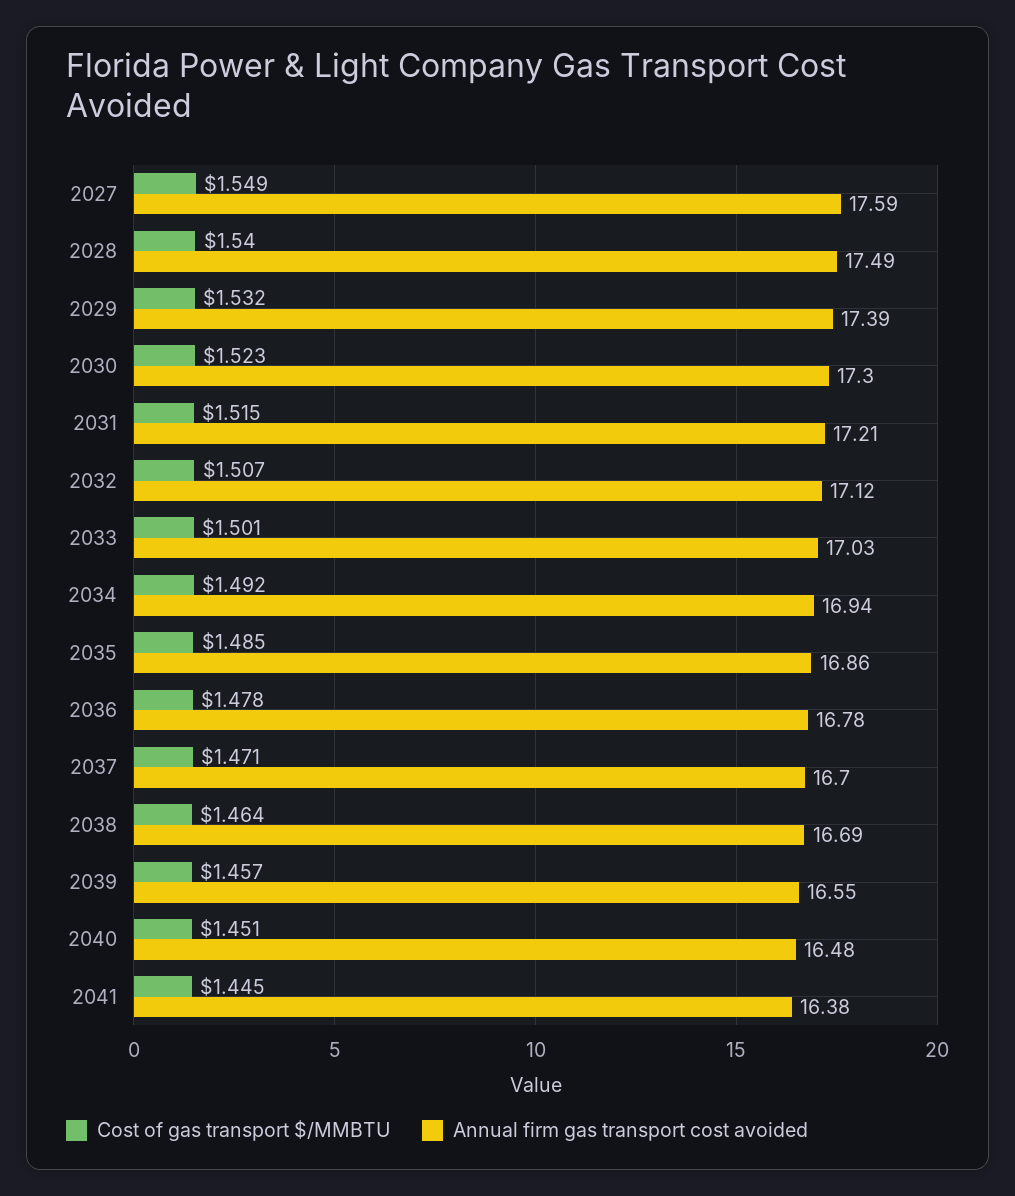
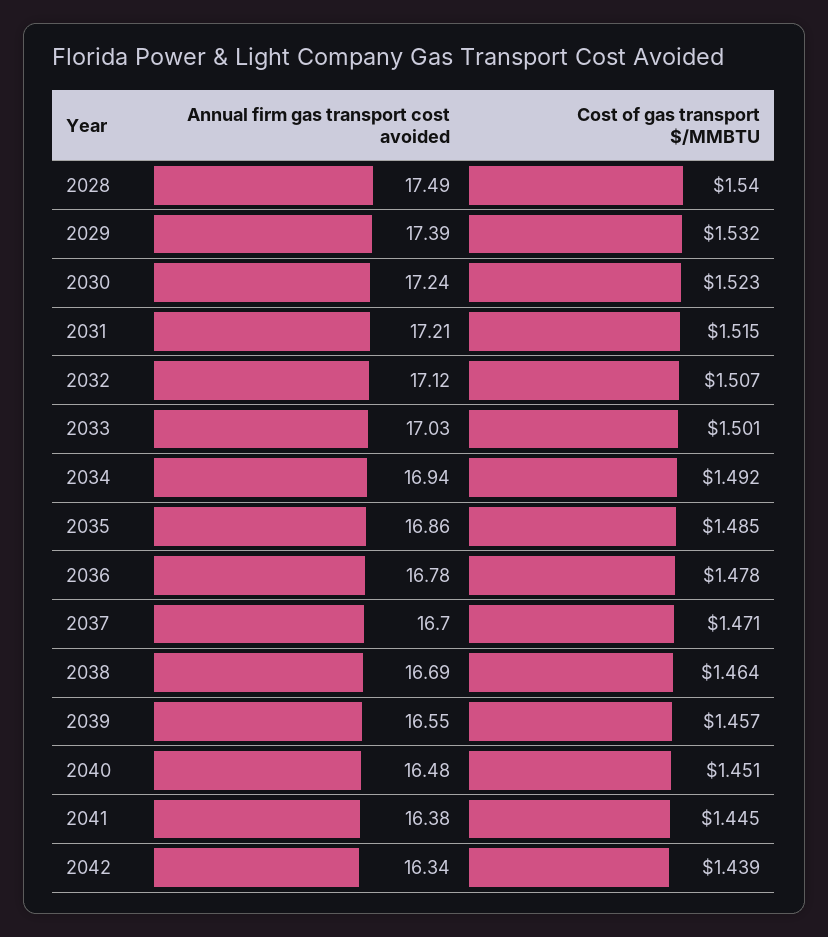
Cost of gas transport $/MMBTU, 2027: 1.549 -> none
Annual firm gas transport cost avoided, 2027: 17.59 -> none
Annual firm gas transport cost avoided, 2030: 17.3 -> 17.24
Annual firm gas transport cost avoided, 2042: none -> 16.34
Cost of gas transport $/MMBTU, 2042: none -> 1.439

